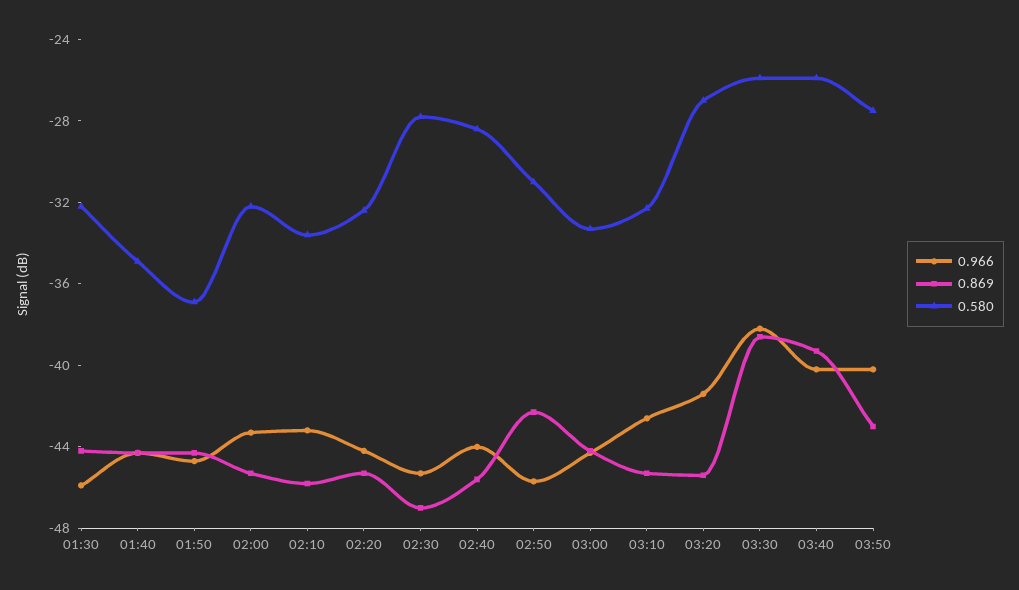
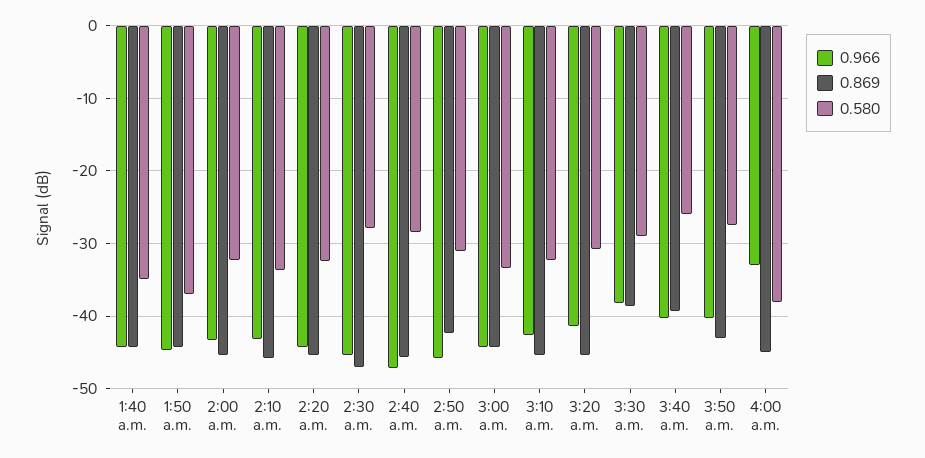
0.966, 01:30: -46 -> none
0.869, 01:30: -44 -> none
0.580, 01:30: -32 -> none
0.966, 02:40: -44 -> -47
0.580, 03:20: -27 -> -31
0.580, 03:30: -26 -> -29
0.966, 4:00 a.m.: none -> -33
0.869, 4:00 a.m.: none -> -45
0.580, 4:00 a.m.: none -> -38

